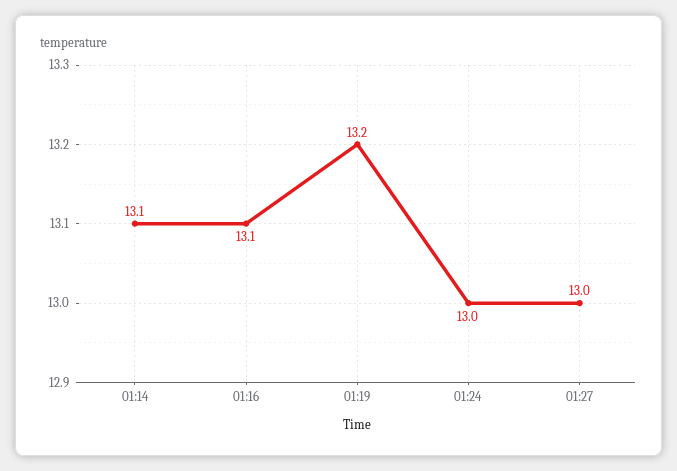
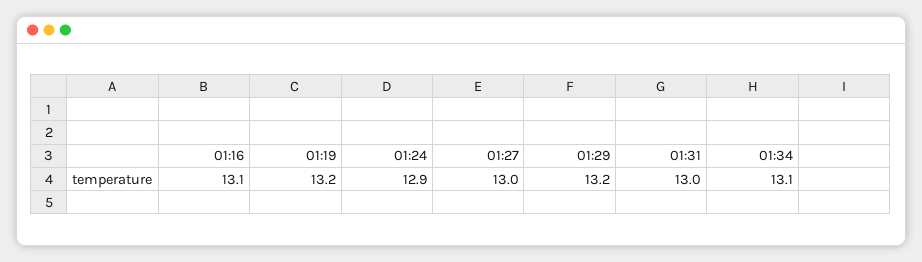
01:14: 13.1 -> none
01:24: 13 -> 12.9
01:29: none -> 13.2
01:31: none -> 13
01:34: none -> 13.1

